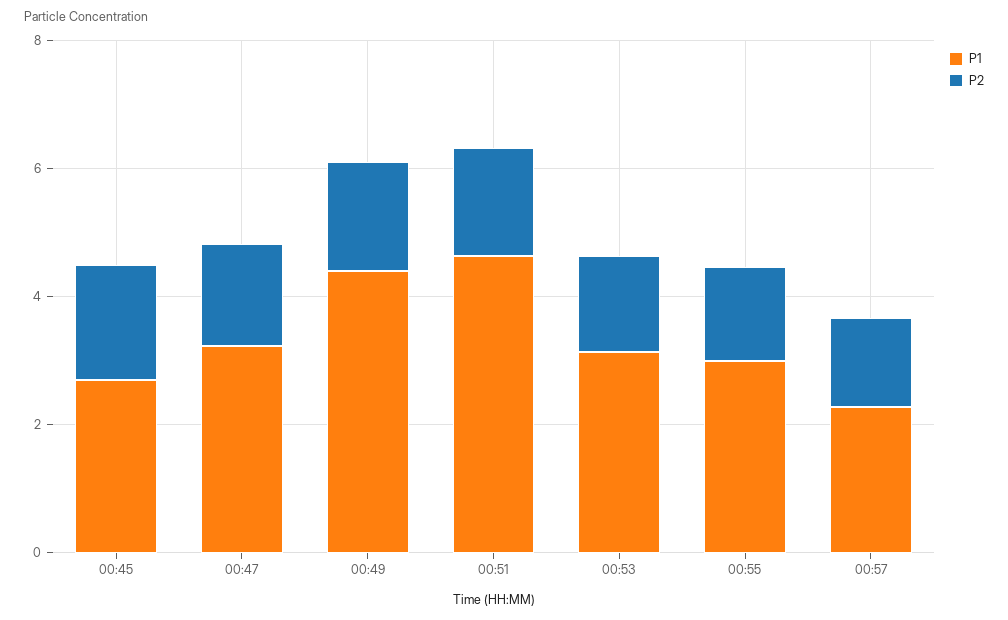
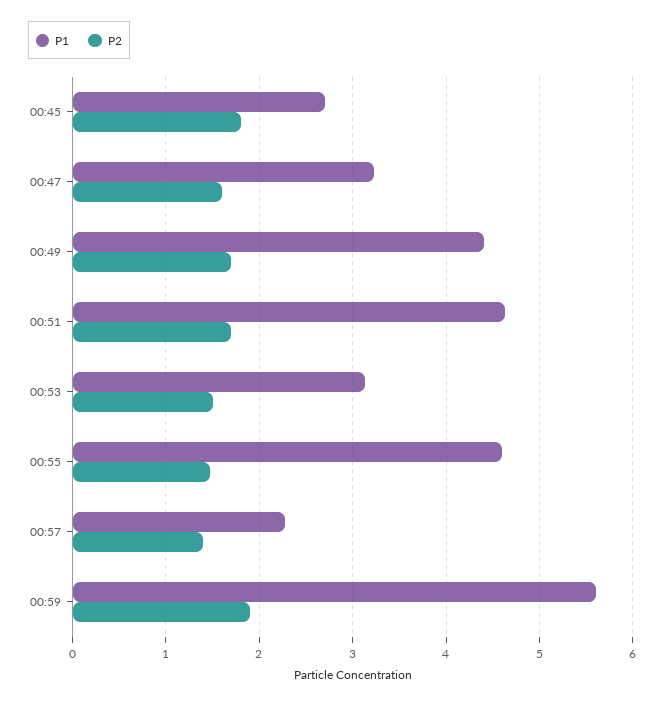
P1, 00:55: 3 -> 4.6
P1, 00:59: none -> 5.6
P2, 00:59: none -> 1.9

